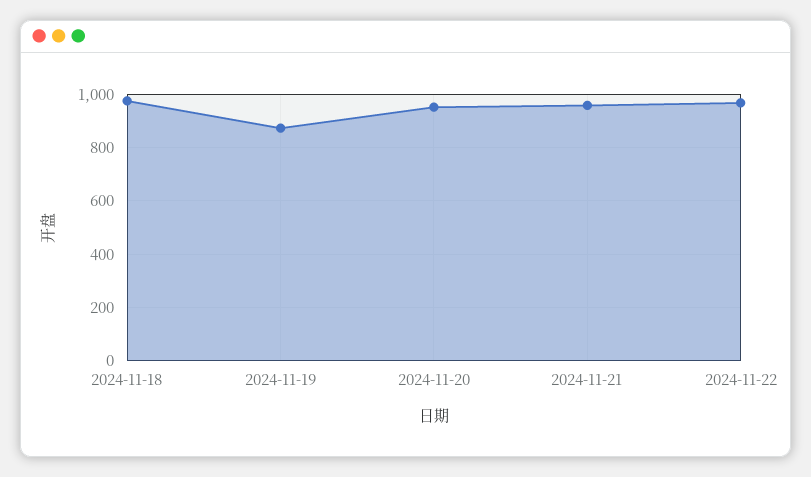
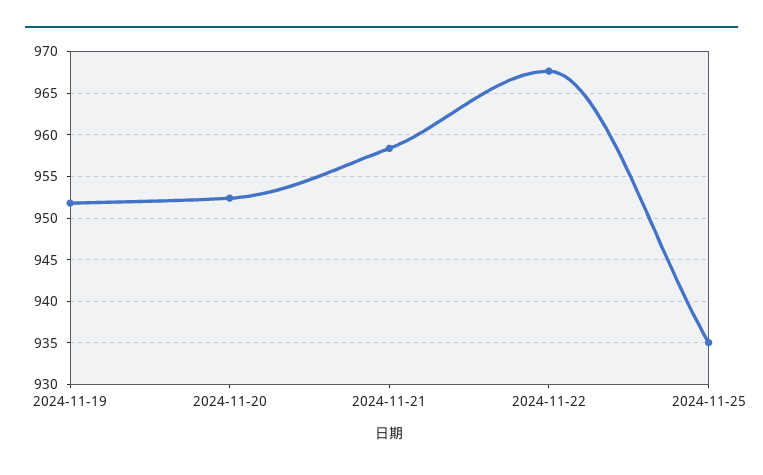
2024-11-18: 975 -> none
2024-11-19: 875 -> 952
2024-11-25: none -> 935

